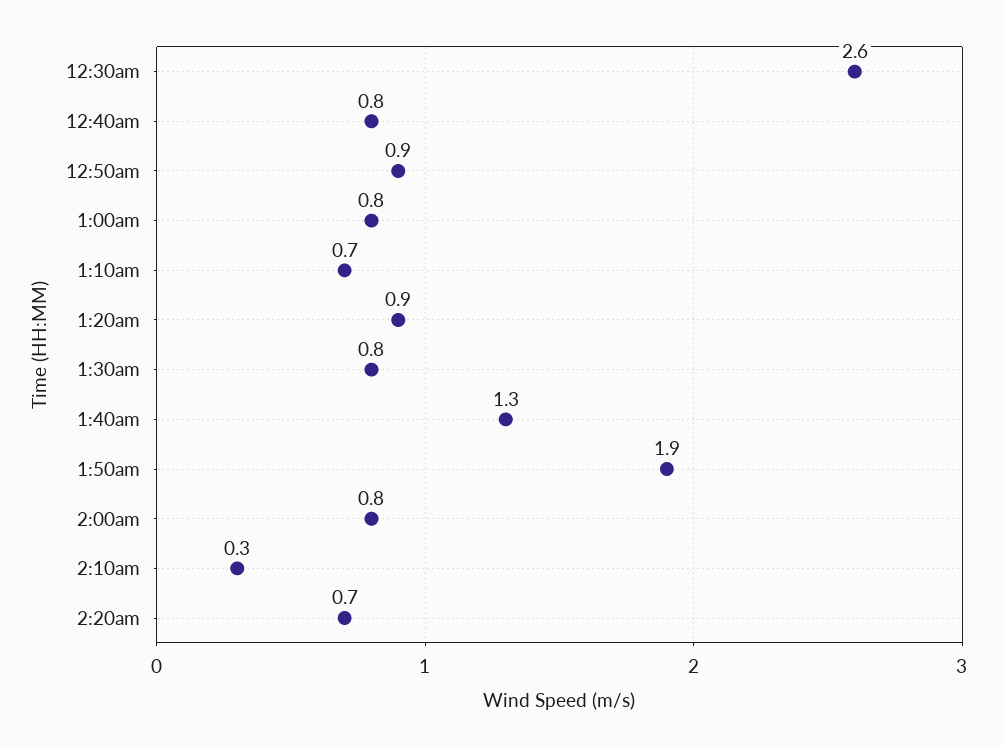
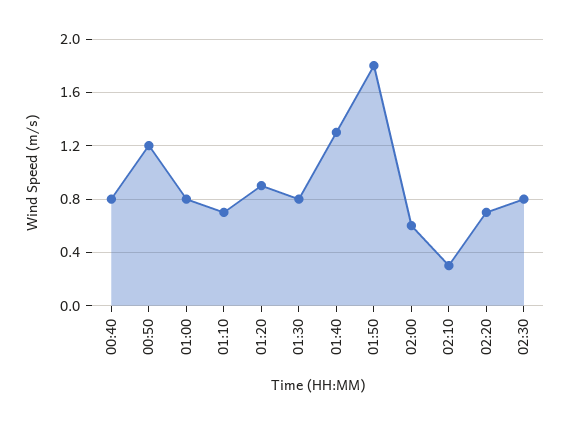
12:30am: 2.6 -> none
12:50am: 0.9 -> 1.2
1:50am: 1.9 -> 1.8
2:00am: 0.8 -> 0.6
02:30: none -> 0.8

